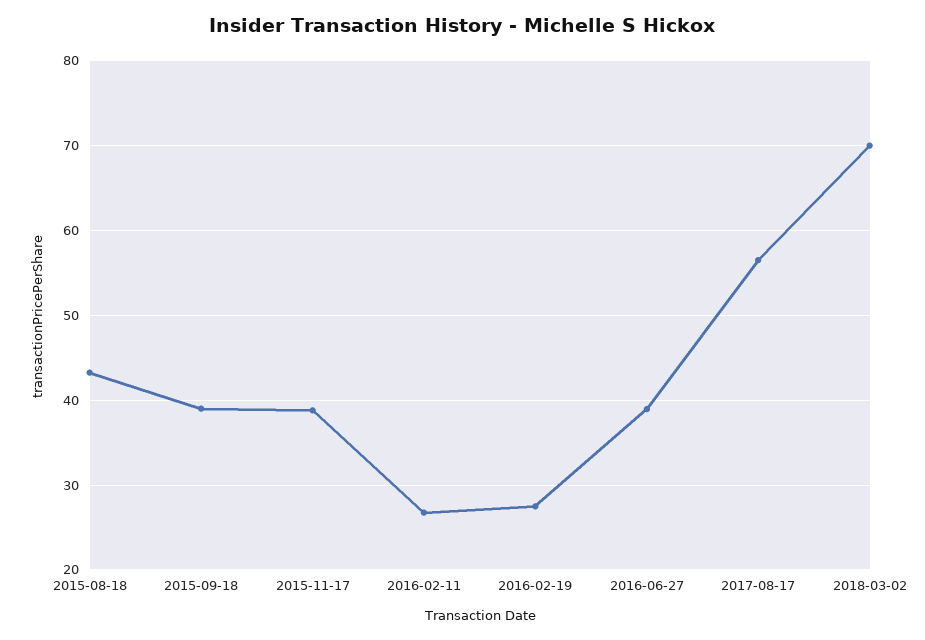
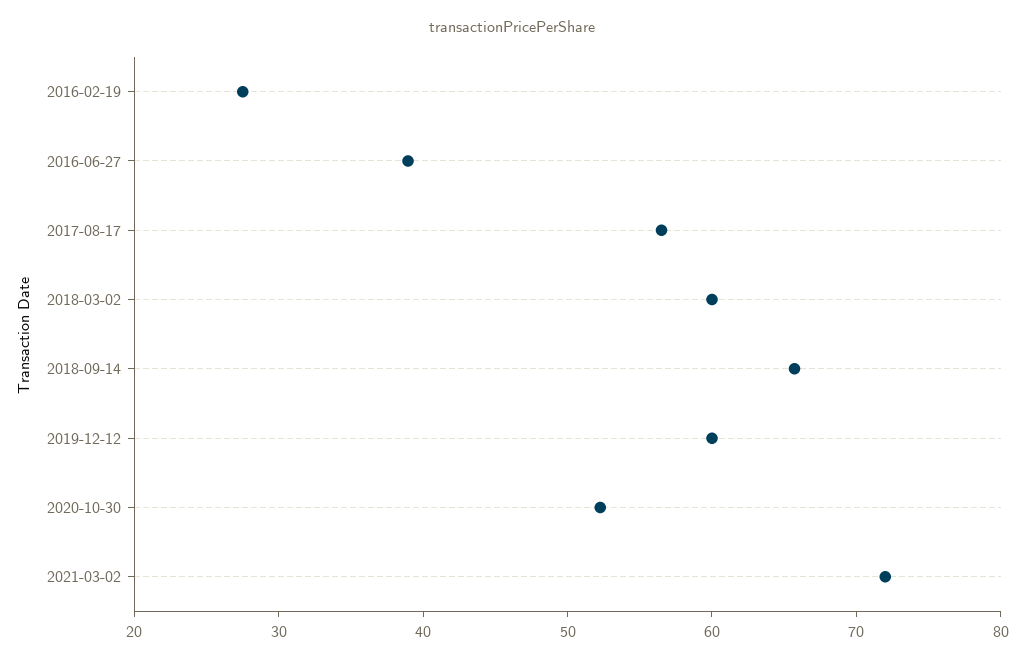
2015-08-18: 43 -> none
2015-09-18: 39 -> none
2015-11-17: 39 -> none
2016-02-11: 27 -> none
2018-03-02: 70 -> 60
2018-09-14: none -> 66
2019-12-12: none -> 60
2020-10-30: none -> 52
2021-03-02: none -> 72

